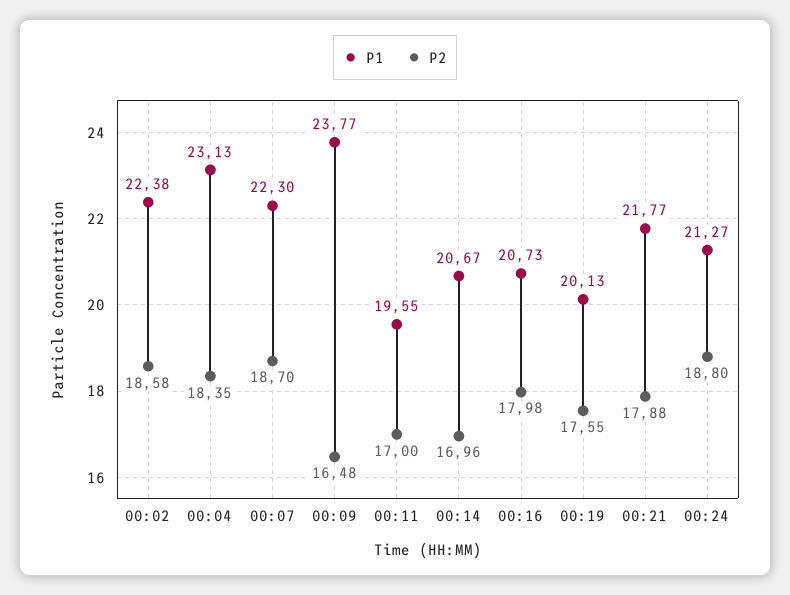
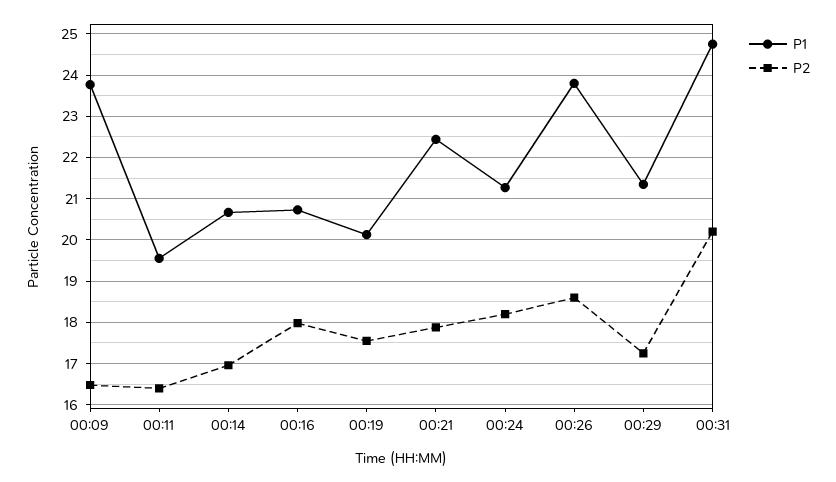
P1, 00:02: 22.38 -> none
P2, 00:02: 18.58 -> none
P1, 00:04: 23.13 -> none
P2, 00:04: 18.35 -> none
P1, 00:07: 22.3 -> none
P2, 00:07: 18.7 -> none
P2, 00:11: 17 -> 16.4
P1, 00:21: 21.77 -> 22.4
P2, 00:24: 18.8 -> 18.2
P1, 00:26: none -> 23.8
P2, 00:26: none -> 18.6
P1, 00:29: none -> 21.4
P2, 00:29: none -> 17.2
P1, 00:31: none -> 24.8
P2, 00:31: none -> 20.2

